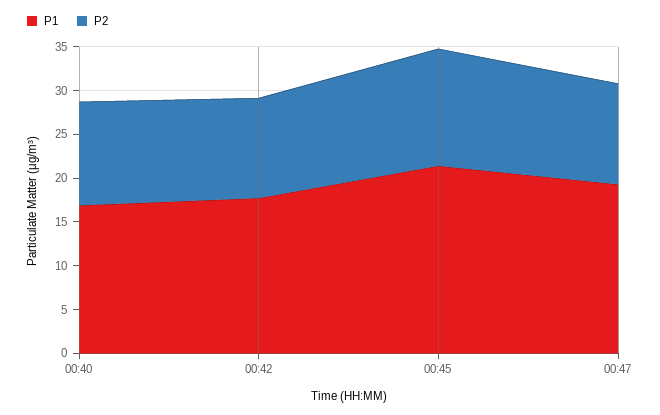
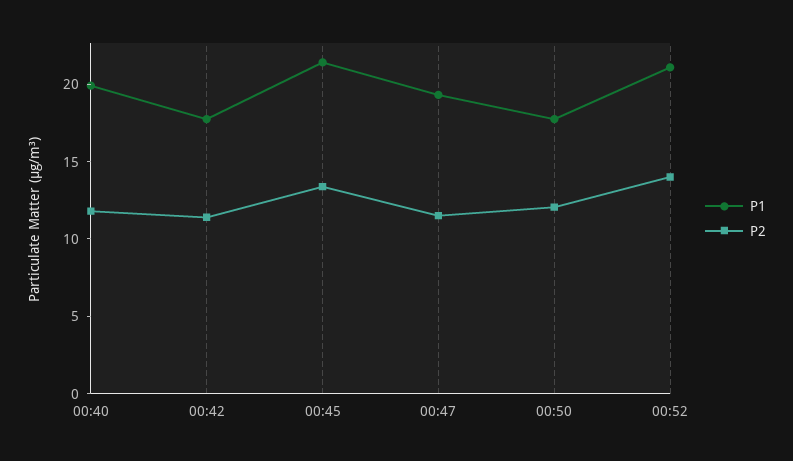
P1, 00:40: 17 -> 20
P1, 00:50: none -> 18
P2, 00:50: none -> 12
P1, 00:52: none -> 21
P2, 00:52: none -> 14

